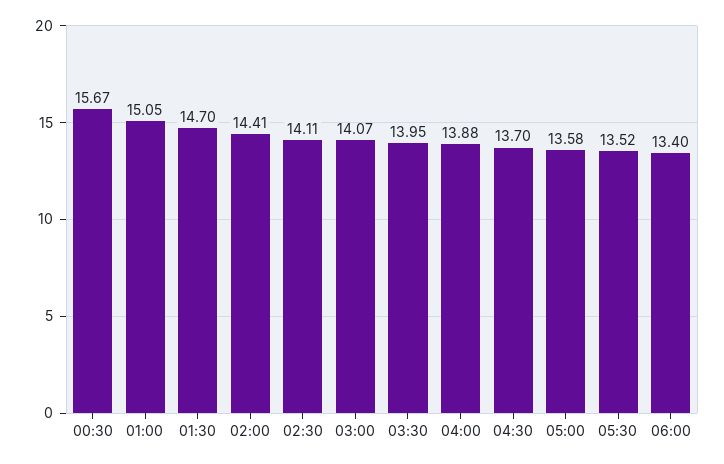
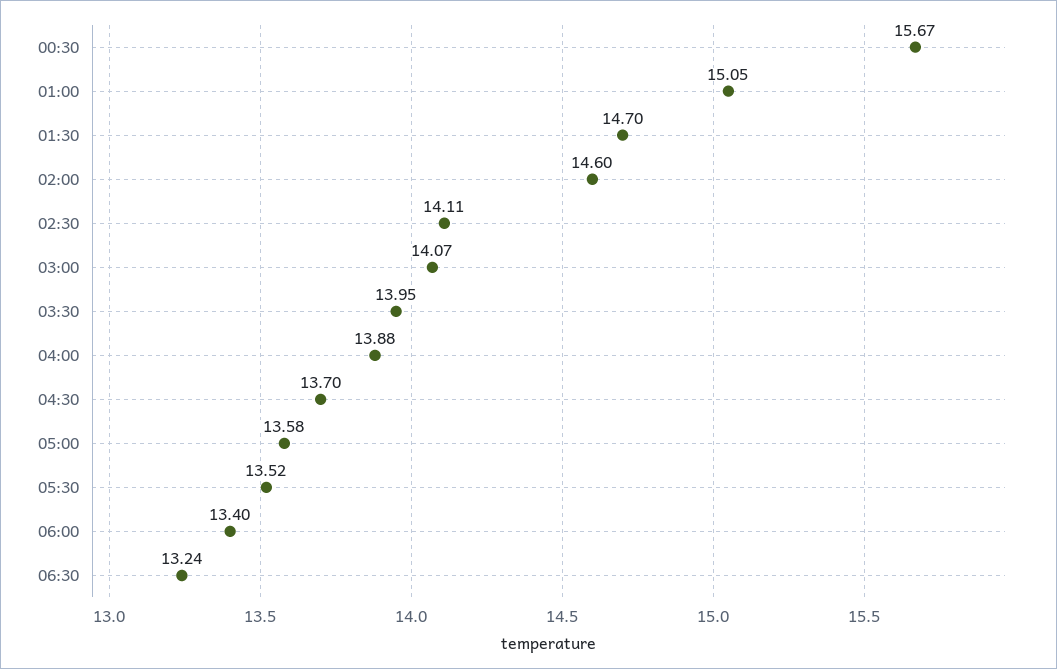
02:00: 14.41 -> 14.6
06:30: none -> 13.24

